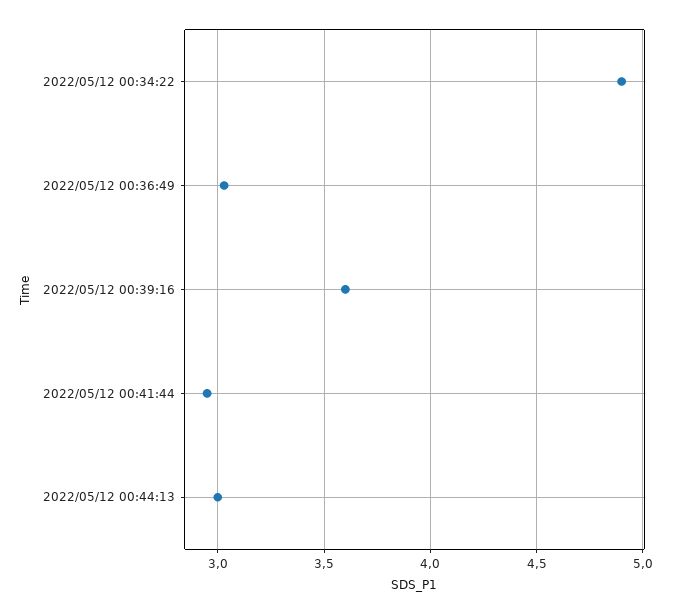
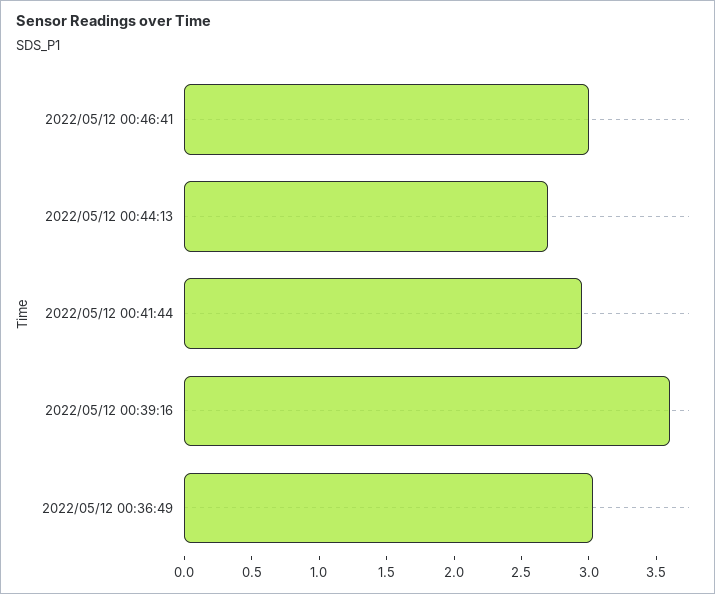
2022/05/12 00:34:22: 4.9 -> none
2022/05/12 00:44:13: 3 -> 2.7
2022/05/12 00:46:41: none -> 3

